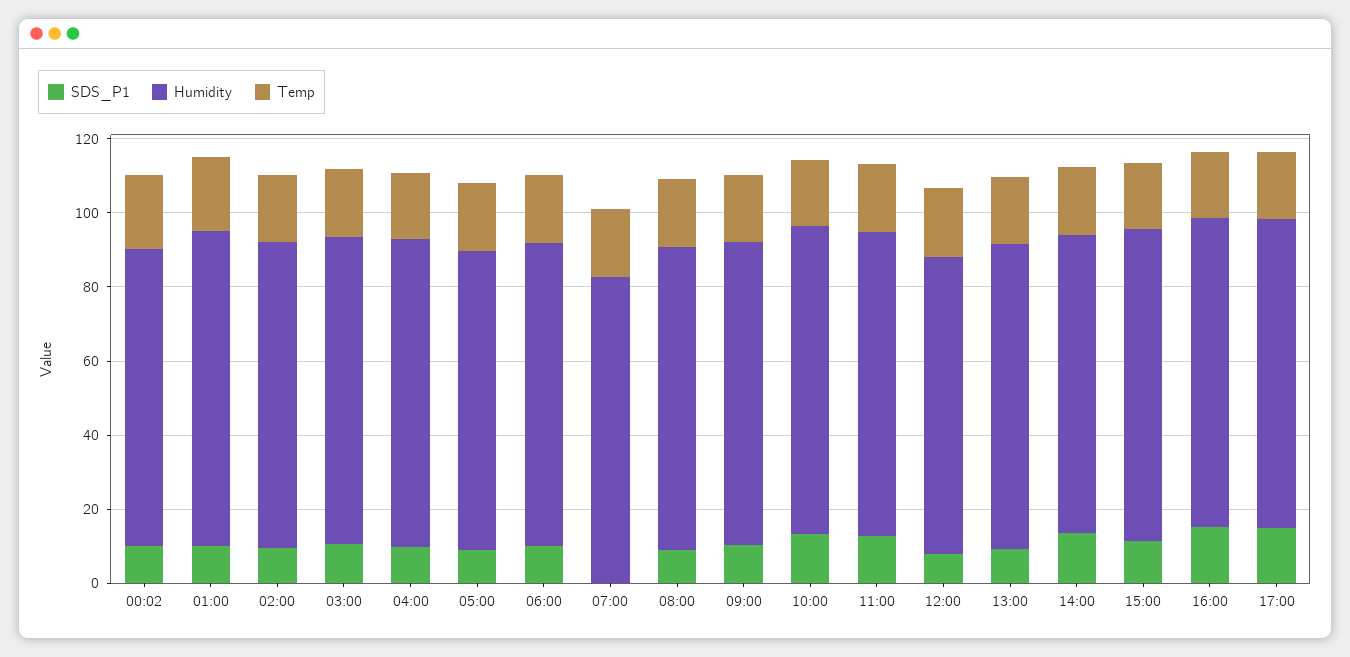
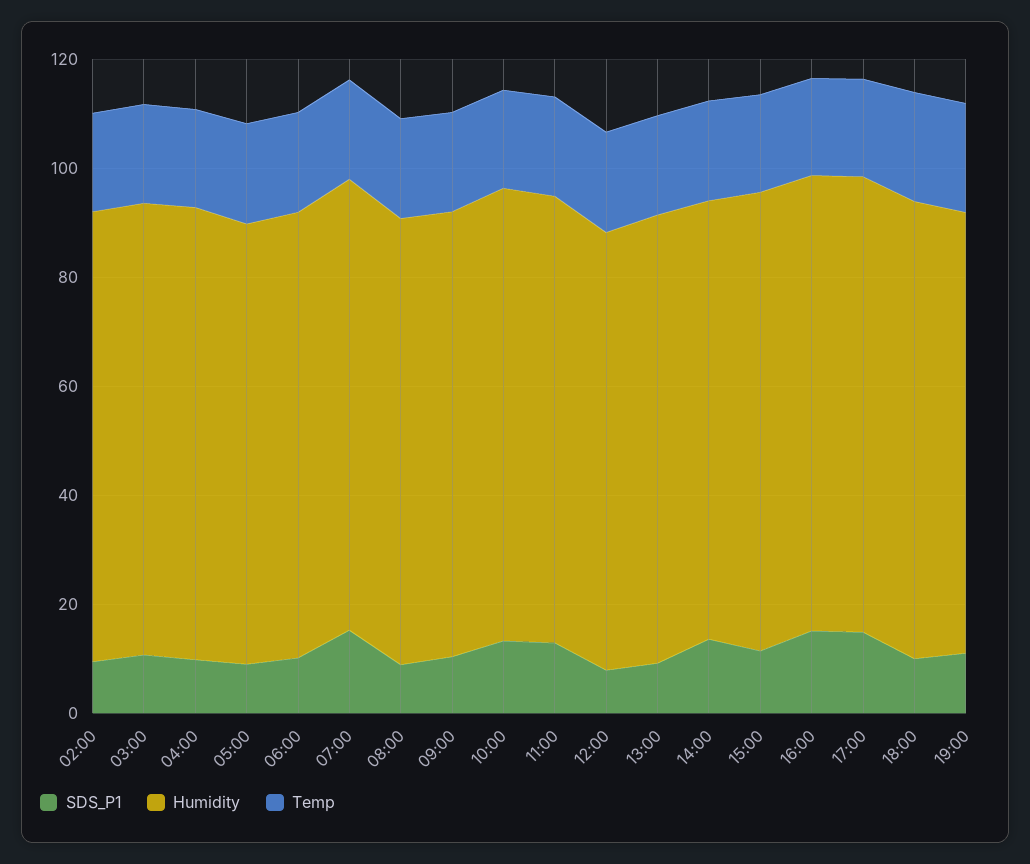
SDS_P1, 00:02: 10 -> none
Humidity, 00:02: 80 -> none
Temp, 00:02: 20 -> none
SDS_P1, 01:00: 10 -> none
Humidity, 01:00: 85 -> none
Temp, 01:00: 20 -> none
SDS_P1, 07:00: 0 -> 15
SDS_P1, 18:00: none -> 10
Humidity, 18:00: none -> 85
Temp, 18:00: none -> 20
SDS_P1, 19:00: none -> 10
Humidity, 19:00: none -> 80
Temp, 19:00: none -> 20

